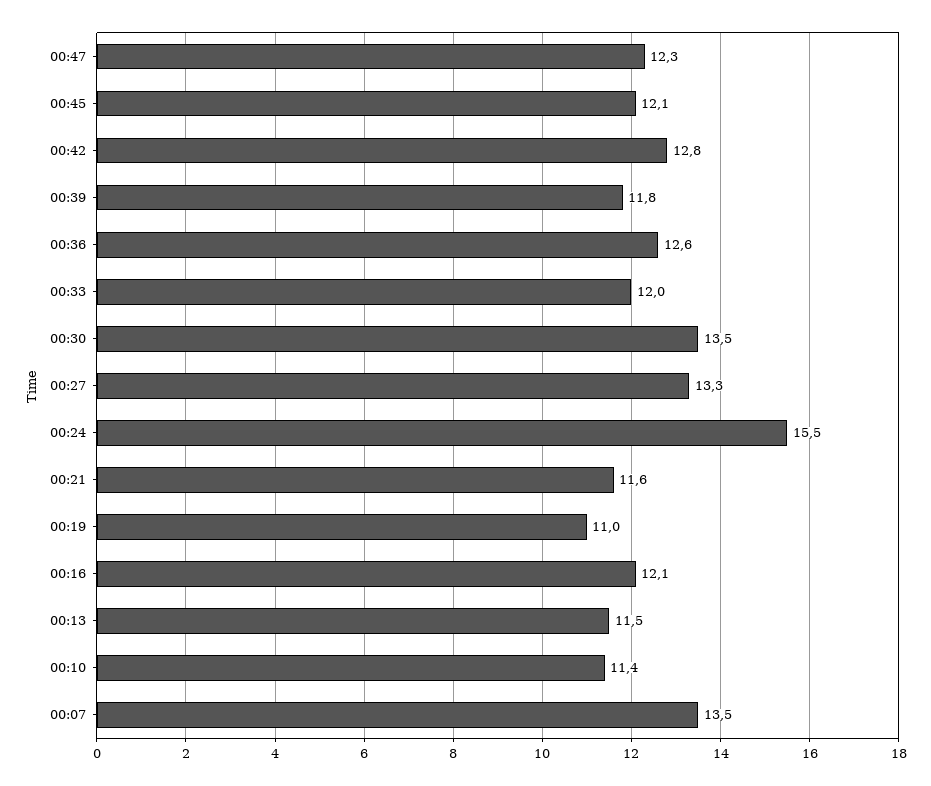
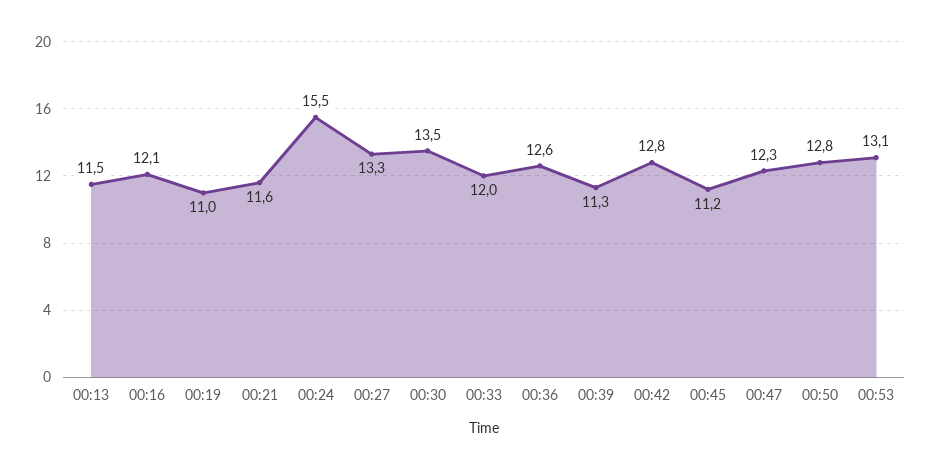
00:45: 12.1 -> 11.2
00:39: 11.8 -> 11.3
00:10: 11.4 -> none
00:07: 13.5 -> none
00:50: none -> 12.8
00:53: none -> 13.1

